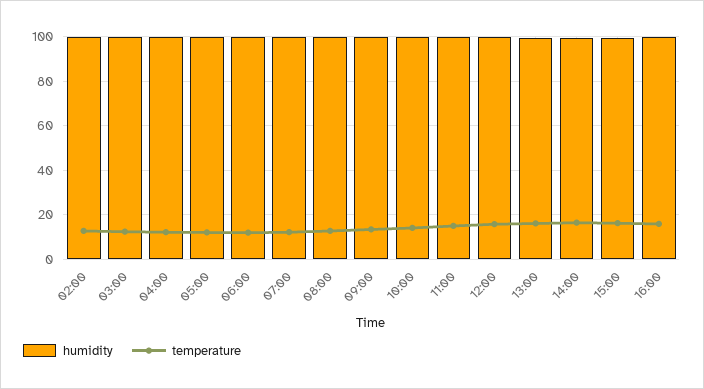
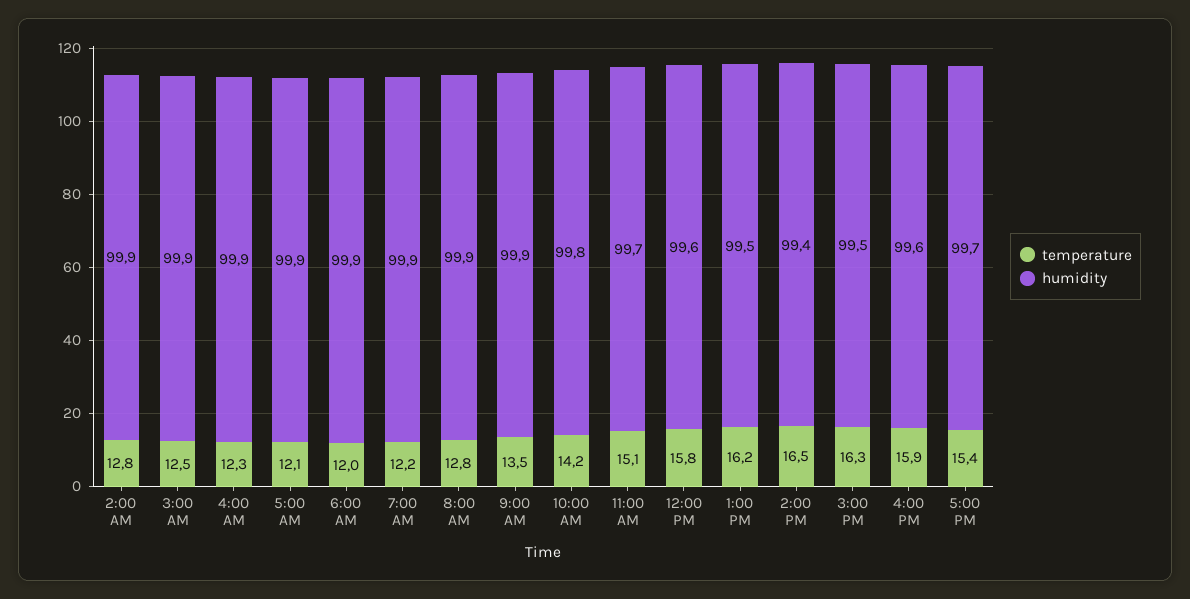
temperature, 5:00 PM: none -> 15.4
humidity, 5:00 PM: none -> 99.7

